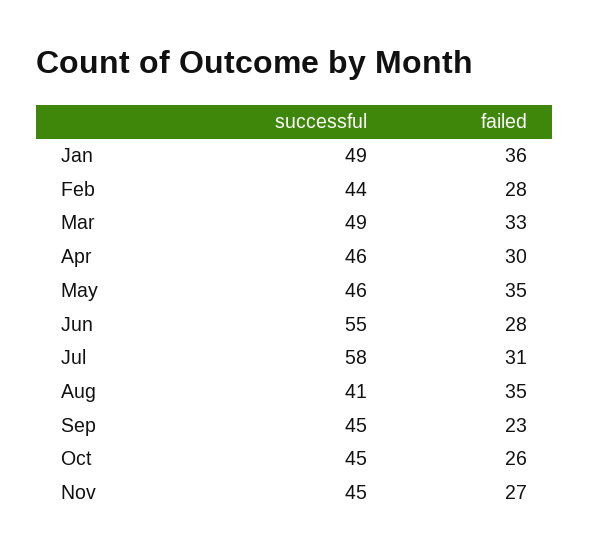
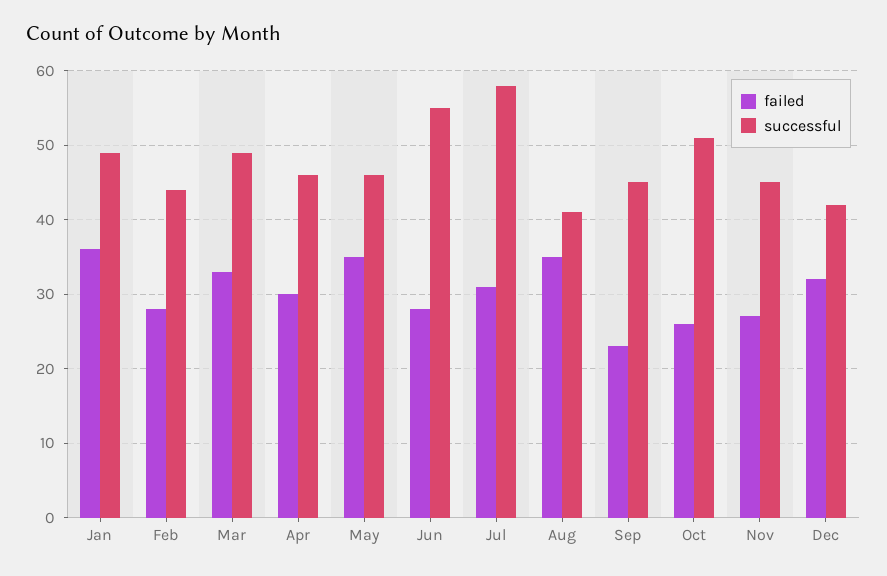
successful, Oct: 45 -> 51
failed, Dec: none -> 32
successful, Dec: none -> 42

